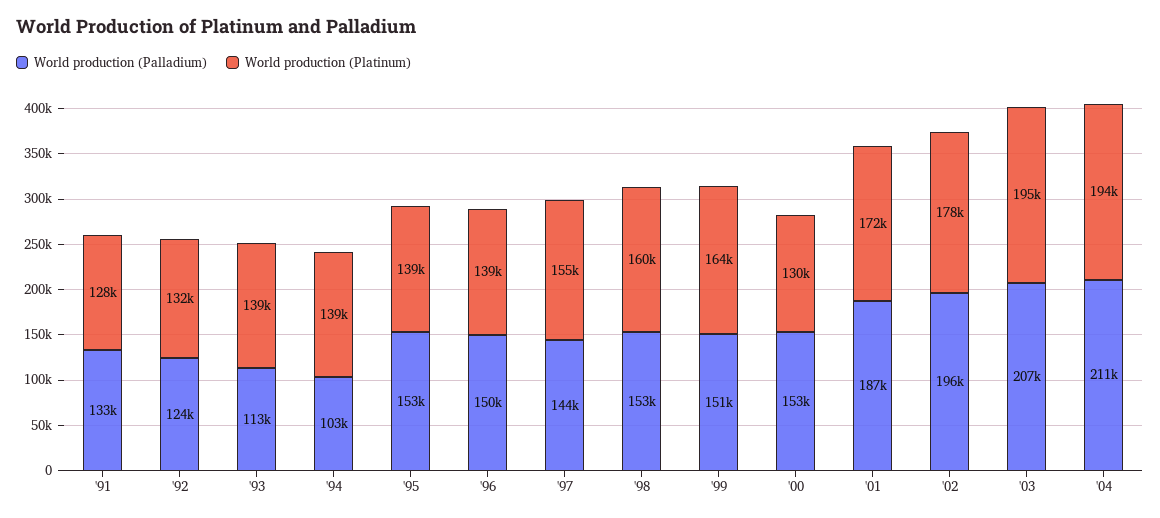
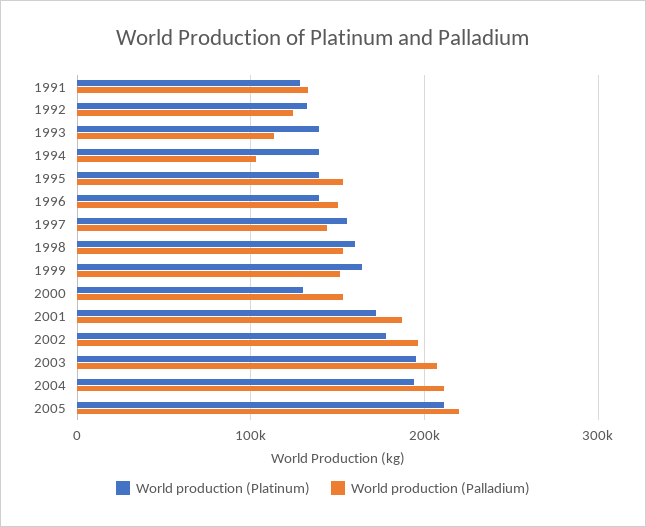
World production (Platinum), 2005: none -> 210000
World production (Palladium), 2005: none -> 220000

